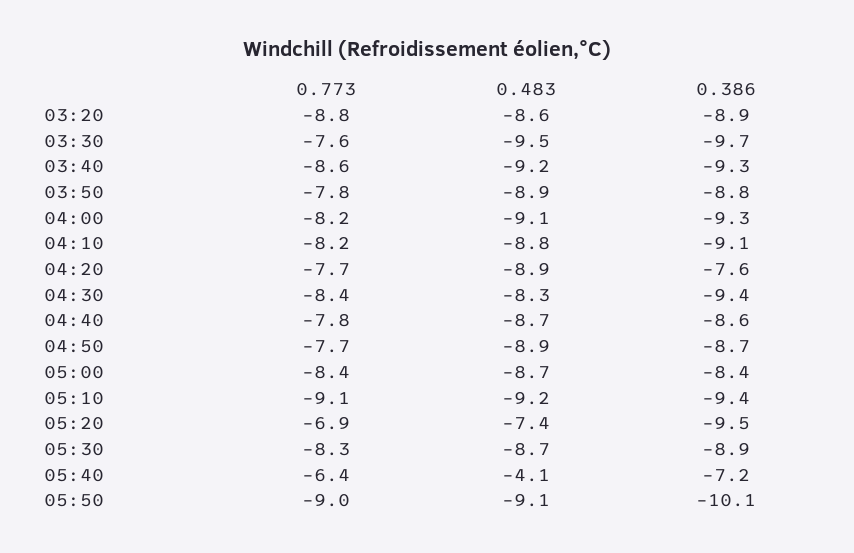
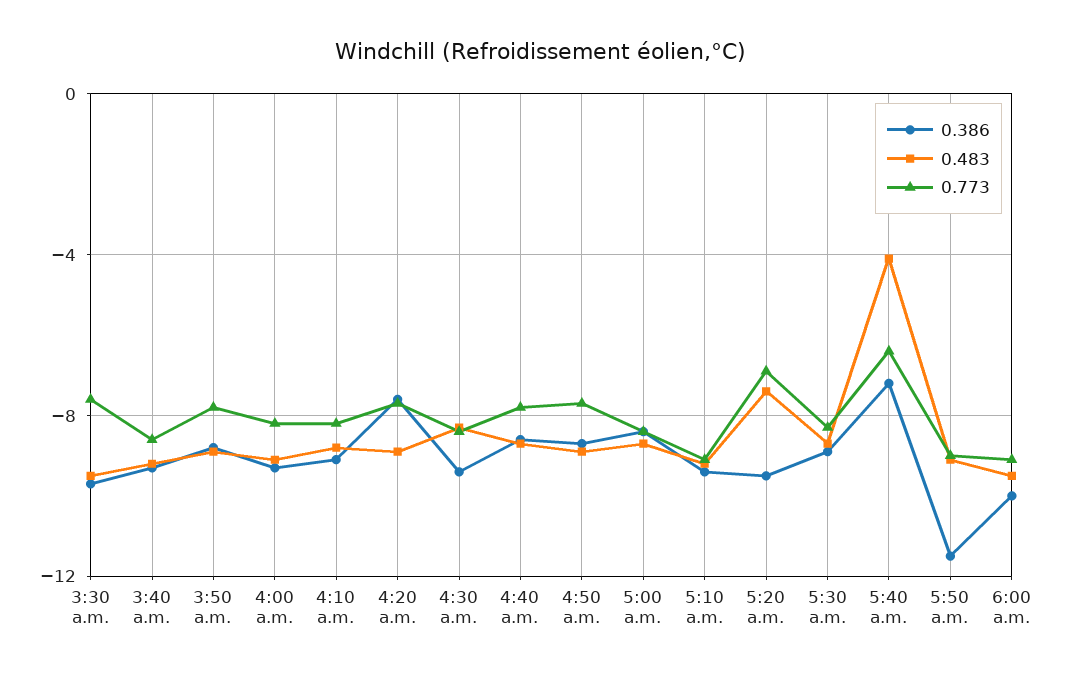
0.773, 03:20: -8.8 -> none
0.483, 03:20: -8.6 -> none
0.386, 03:20: -8.9 -> none
0.386, 05:50: -10.1 -> -11.5
0.386, 6:00 a.m.: none -> -10
0.483, 6:00 a.m.: none -> -9.5
0.773, 6:00 a.m.: none -> -9

